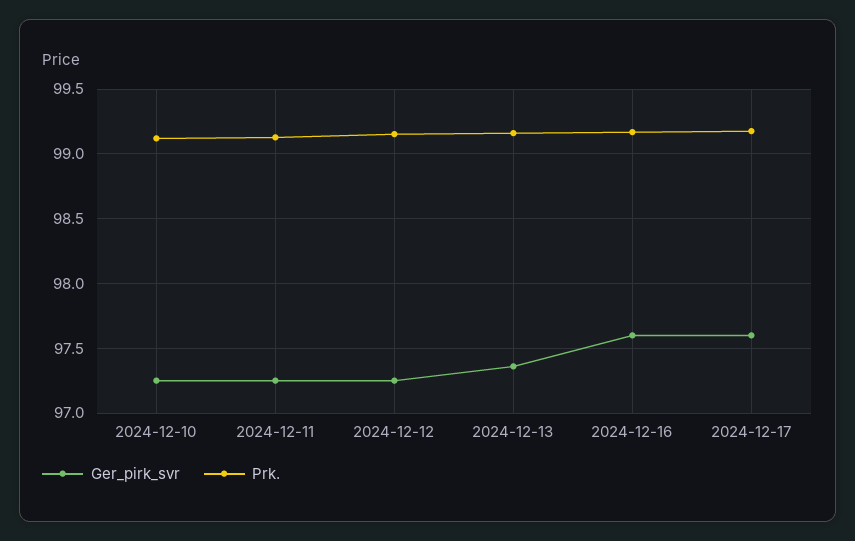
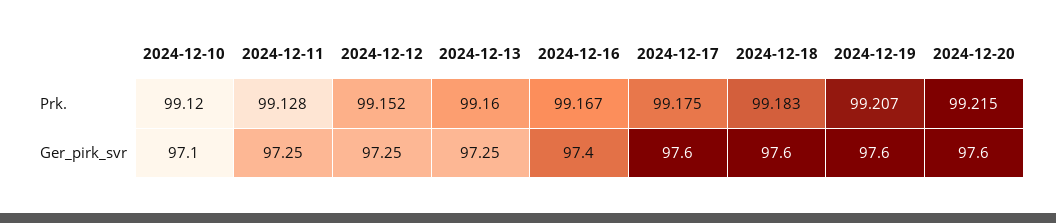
Ger_pirk_svr, 2024-12-10: 97.25 -> 97.1
Ger_pirk_svr, 2024-12-13: 97.35 -> 97.25
Ger_pirk_svr, 2024-12-16: 97.6 -> 97.4
Prk., 2024-12-18: none -> 99.183
Prk., 2024-12-19: none -> 99.207
Prk., 2024-12-20: none -> 99.215
Ger_pirk_svr, 2024-12-18: none -> 97.6
Ger_pirk_svr, 2024-12-19: none -> 97.6
Ger_pirk_svr, 2024-12-20: none -> 97.6

